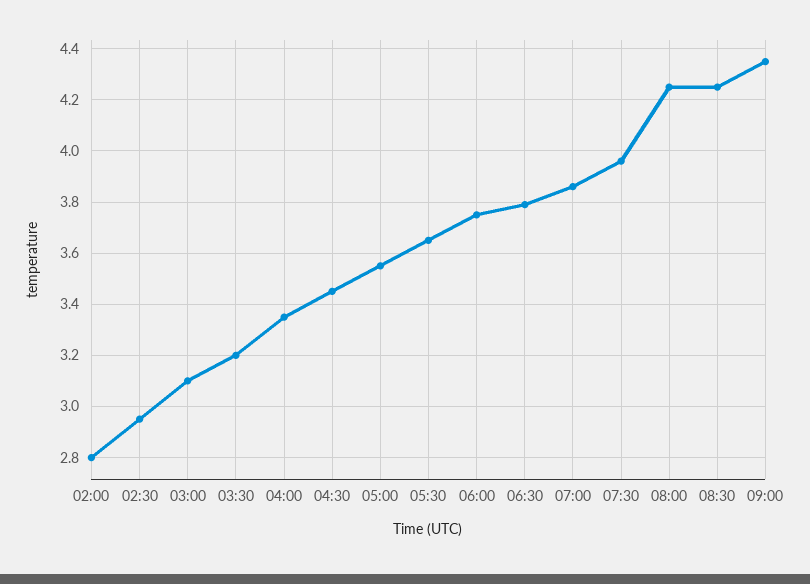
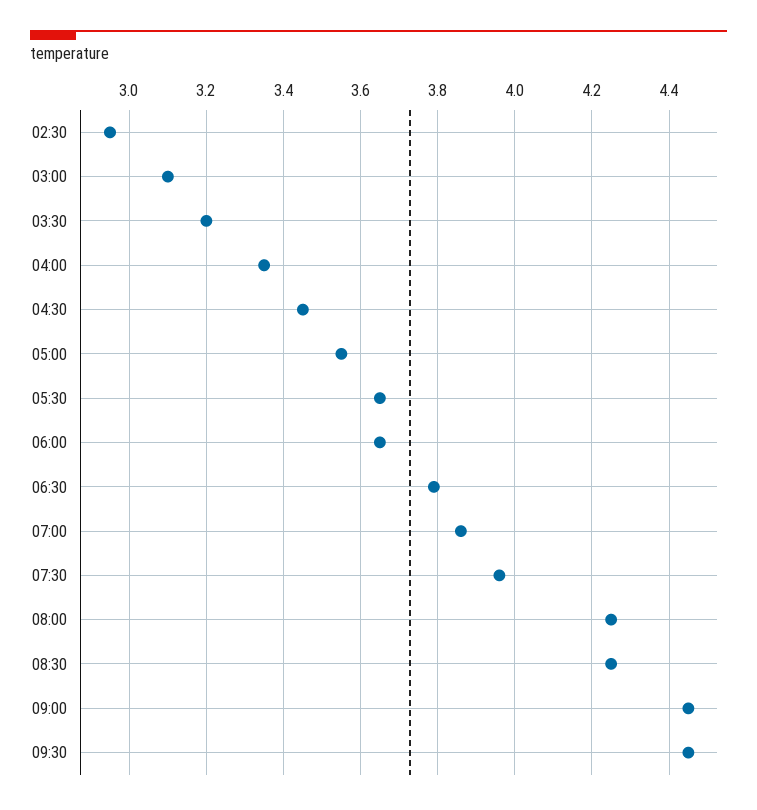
02:00: 2.8 -> none
06:00: 3.75 -> 3.65
09:00: 4.35 -> 4.45
09:30: none -> 4.45

